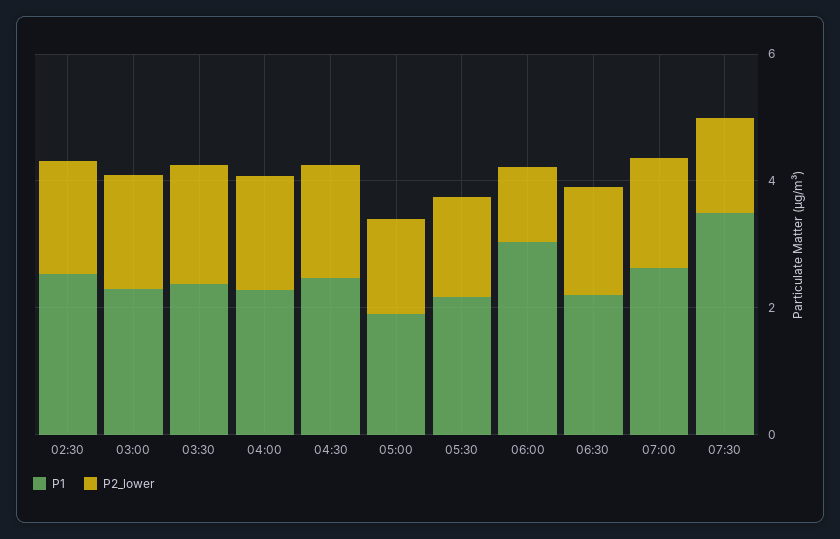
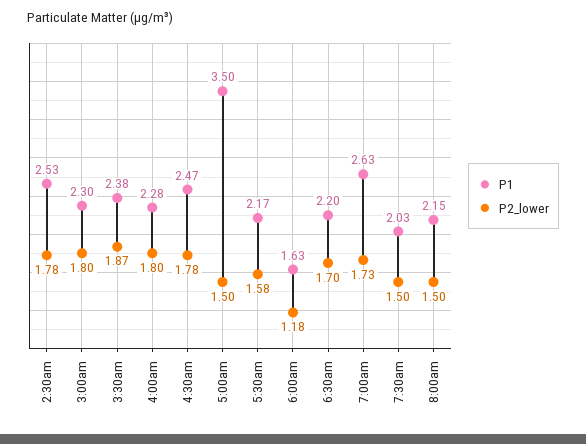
P1, 05:00: 2 -> 3.5
P1, 06:00: 3 -> 1.63
P1, 07:30: 3.5 -> 2.03
P1, 8:00am: none -> 2.15
P2_lower, 8:00am: none -> 1.5

